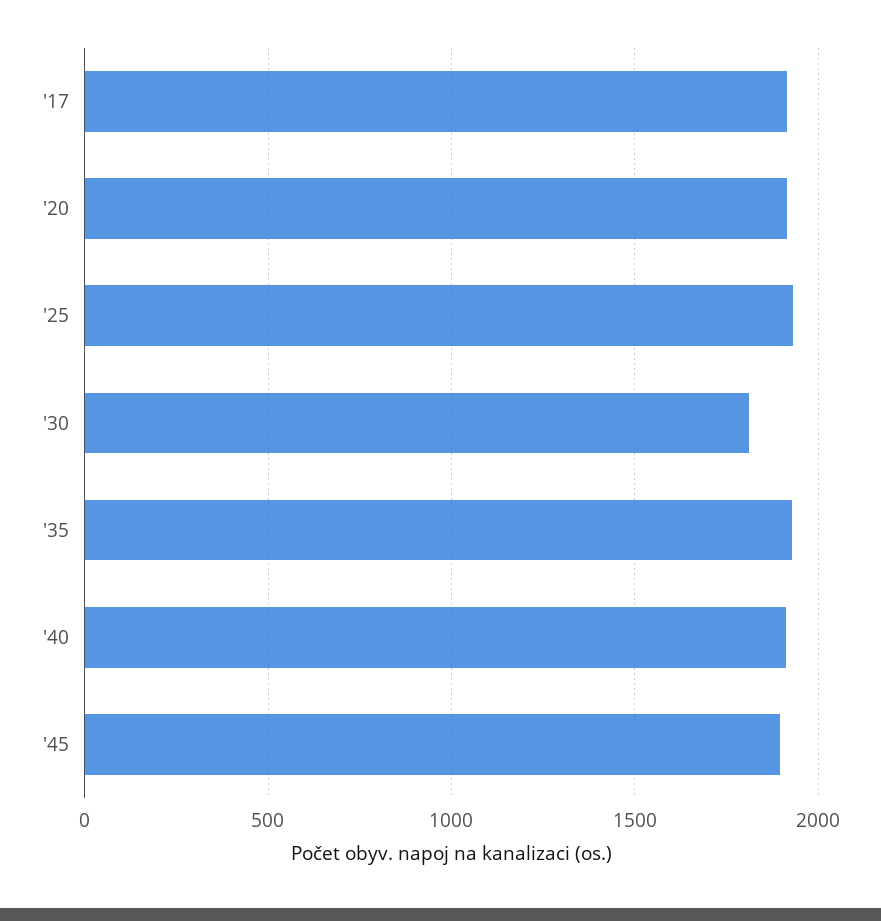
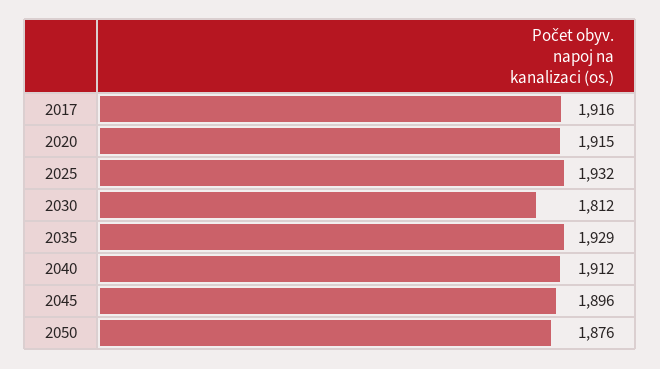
2050: none -> 1876

